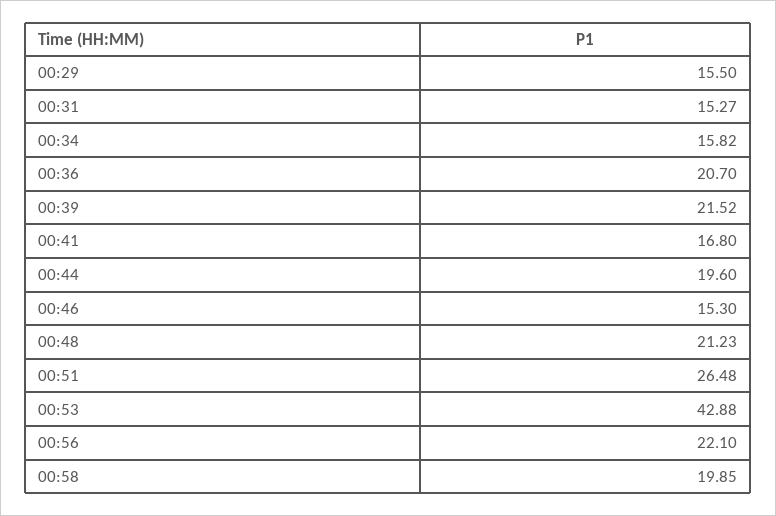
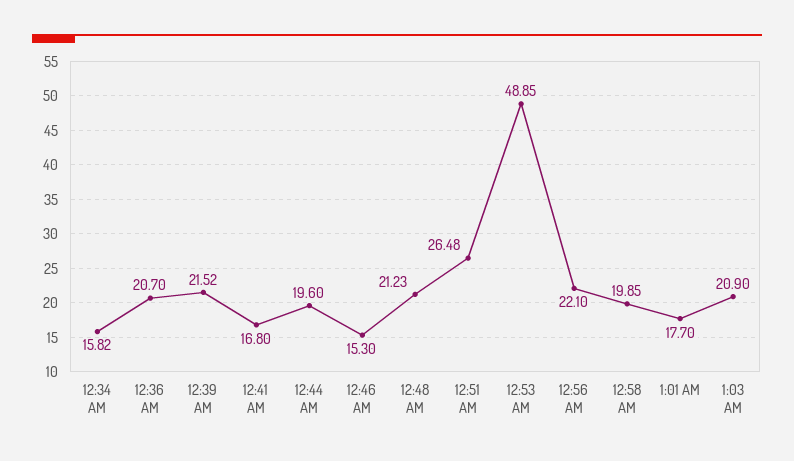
00:29: 15.5 -> none
00:31: 15.27 -> none
00:53: 42.88 -> 48.85
1:01 AM: none -> 17.7
1:03 AM: none -> 20.9

